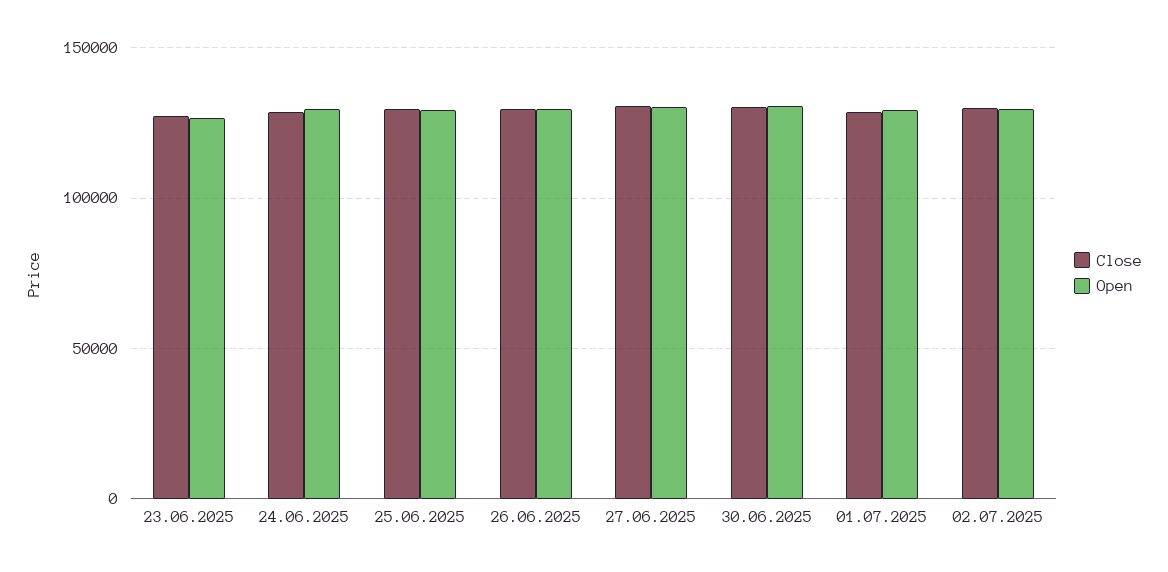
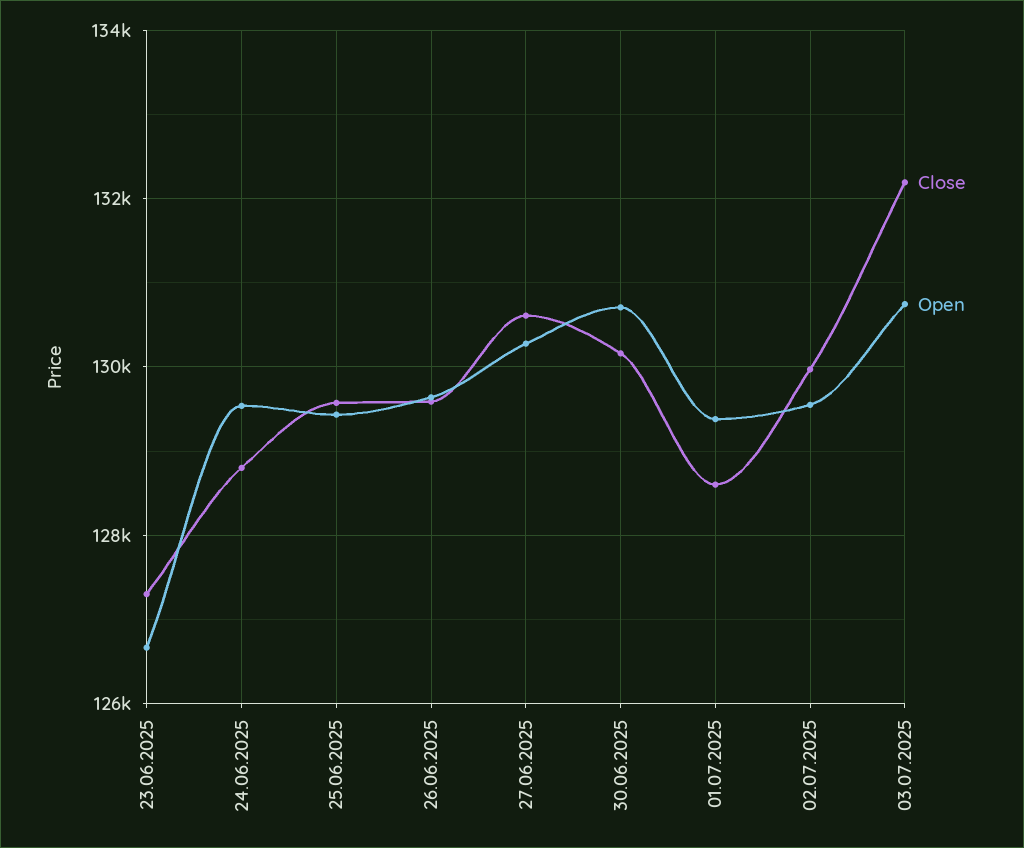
Close, 03.07.2025: none -> 132200
Open, 03.07.2025: none -> 130800

